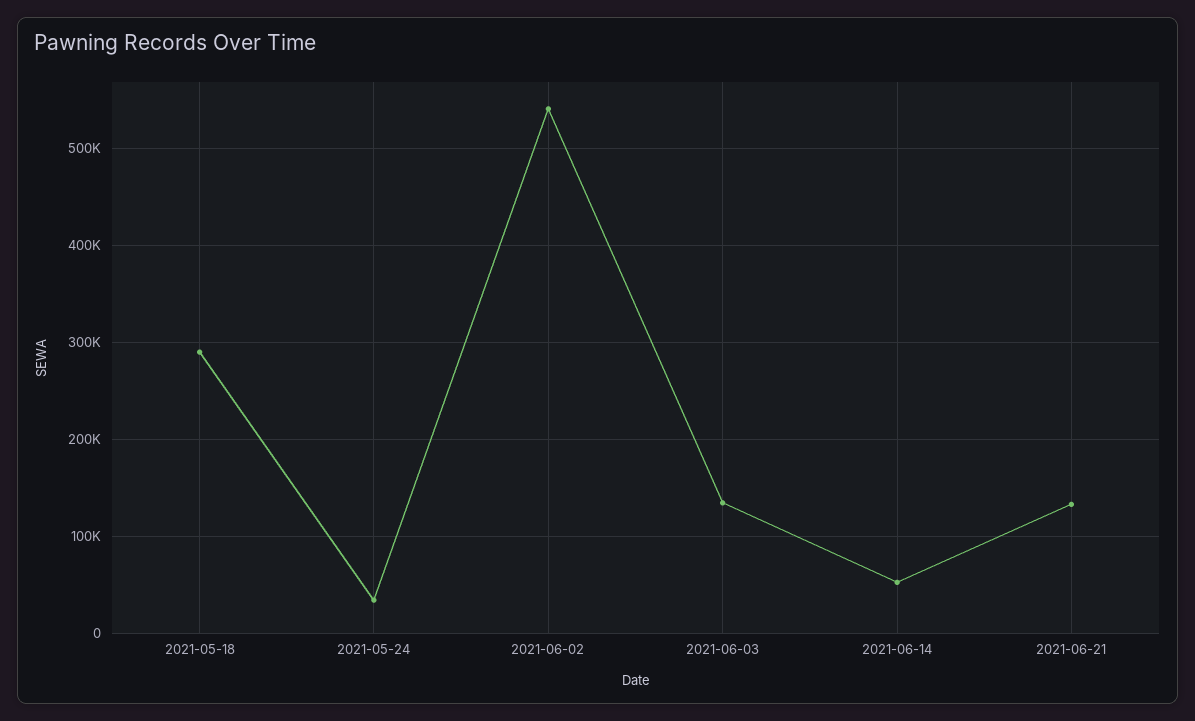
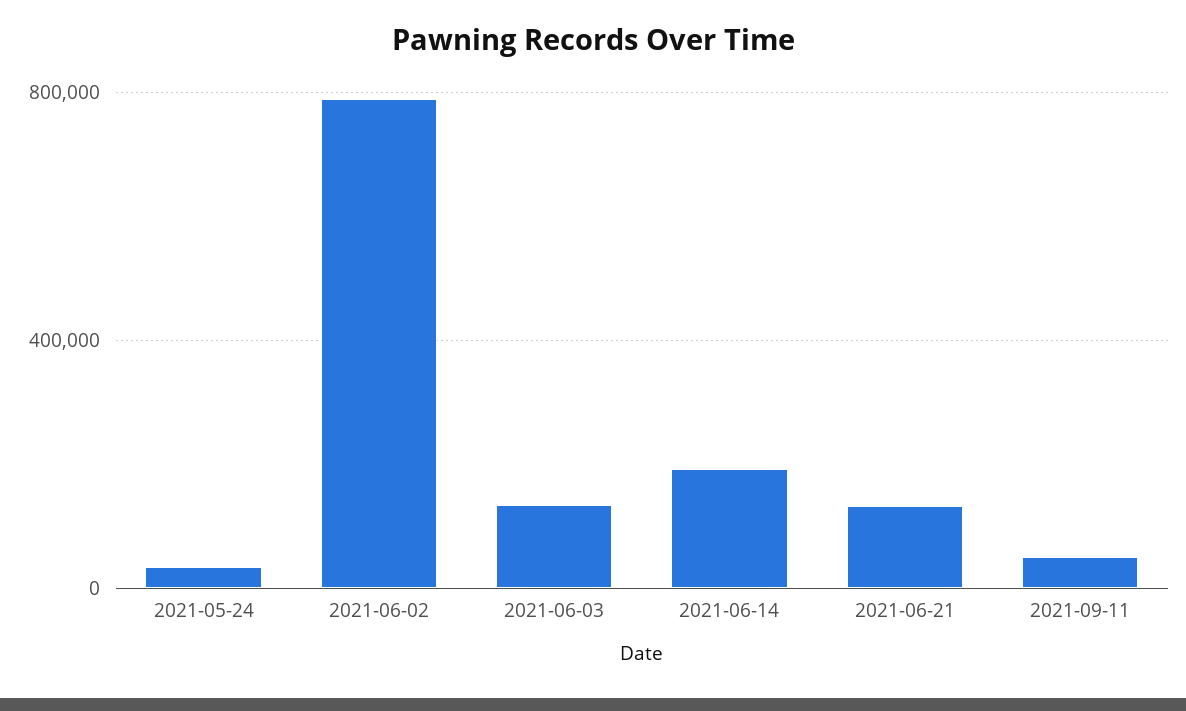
2021-05-18: 290000 -> none
2021-06-02: 540000 -> 800000
2021-06-14: 50000 -> 200000
2021-09-11: none -> 50000

